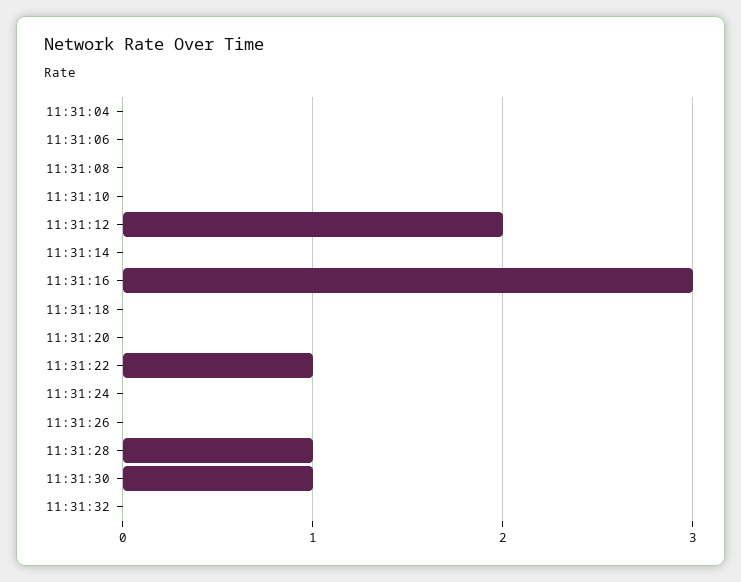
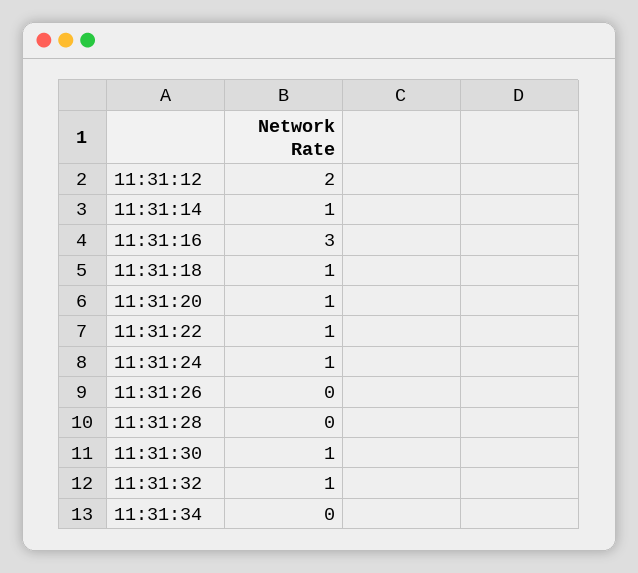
11:31:04: 0 -> none
11:31:06: 0 -> none
11:31:08: 0 -> none
11:31:10: 0 -> none
11:31:14: 0 -> 1
11:31:18: 0 -> 1
11:31:20: 0 -> 1
11:31:24: 0 -> 1
11:31:28: 1 -> 0
11:31:32: 0 -> 1
11:31:34: none -> 0

